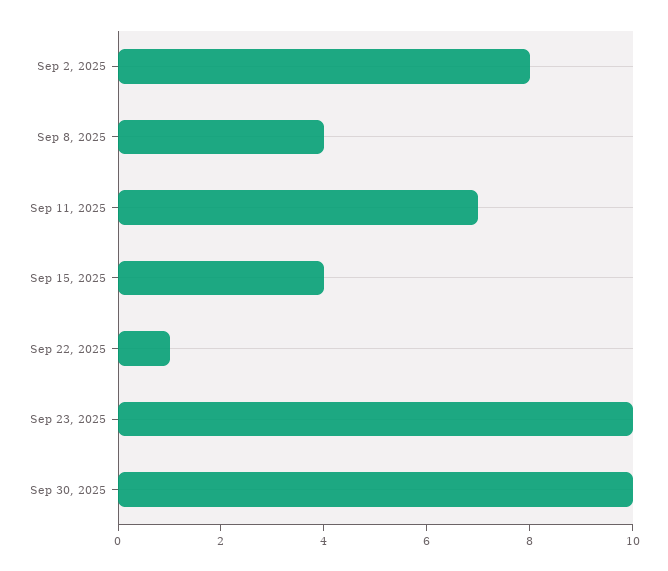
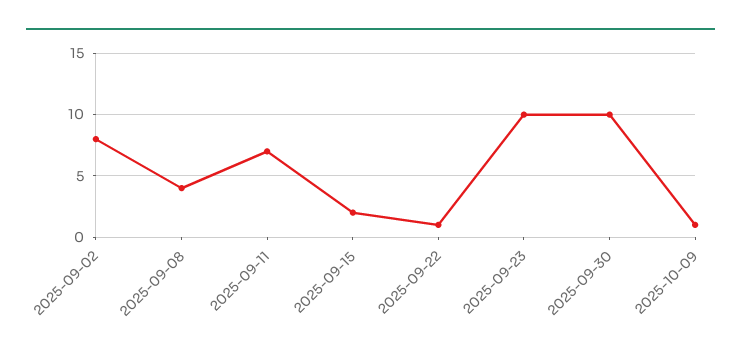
Sep 15, 2025: 4 -> 2
2025-10-09: none -> 1

